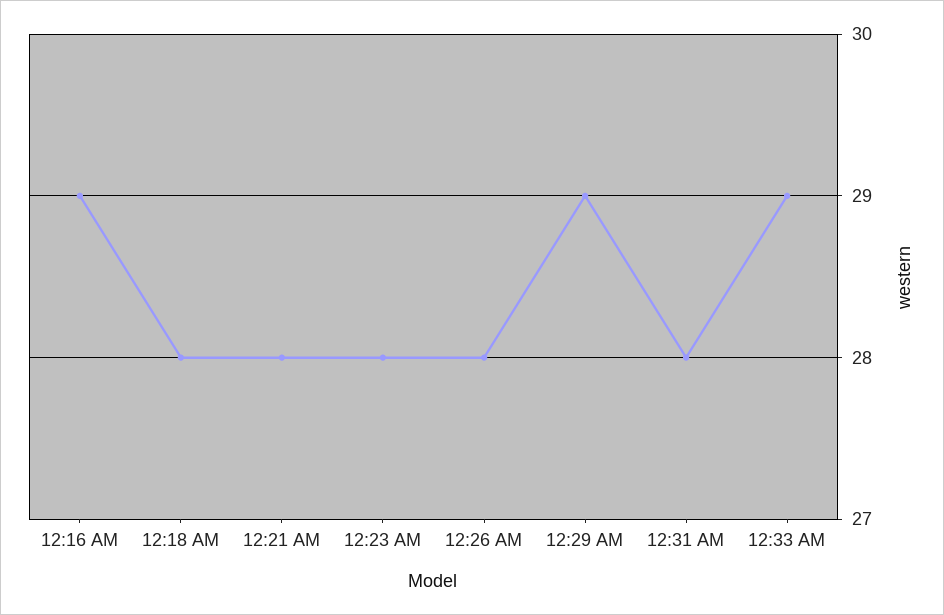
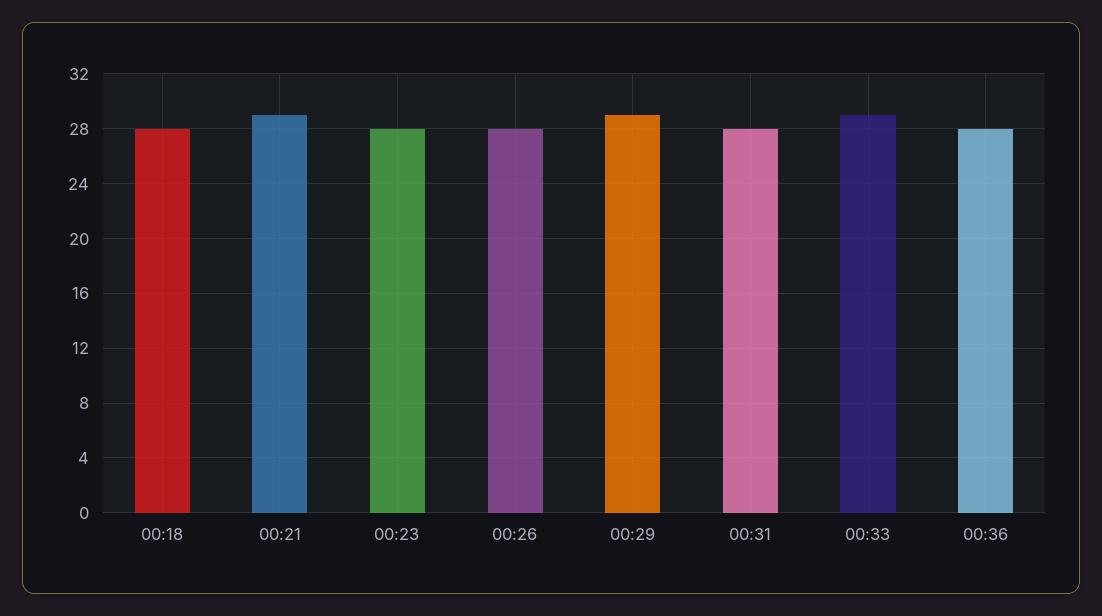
12:16 AM: 29 -> none
12:21 AM: 28 -> 29
00:36: none -> 28

